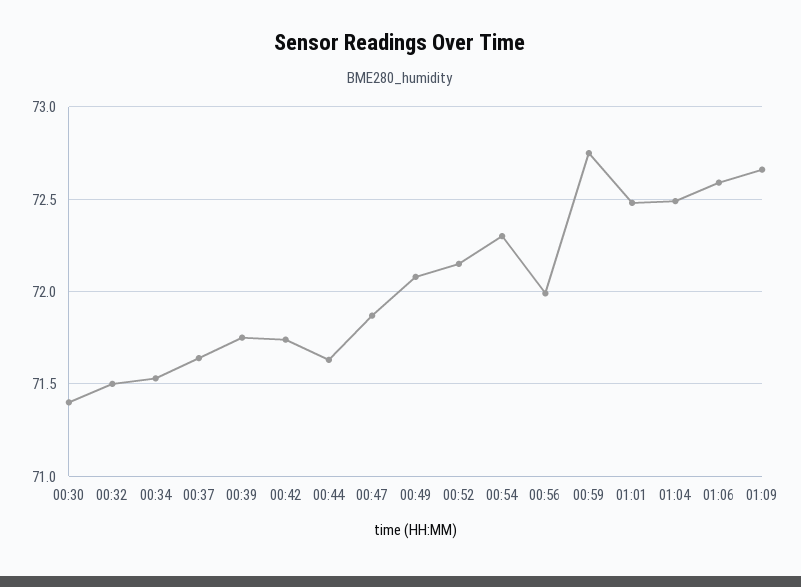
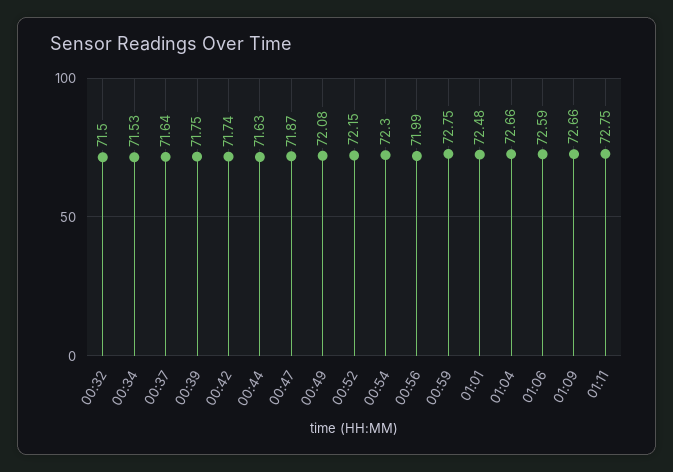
00:30: 71.4 -> none
01:04: 72.5 -> 72.66
01:11: none -> 72.75

